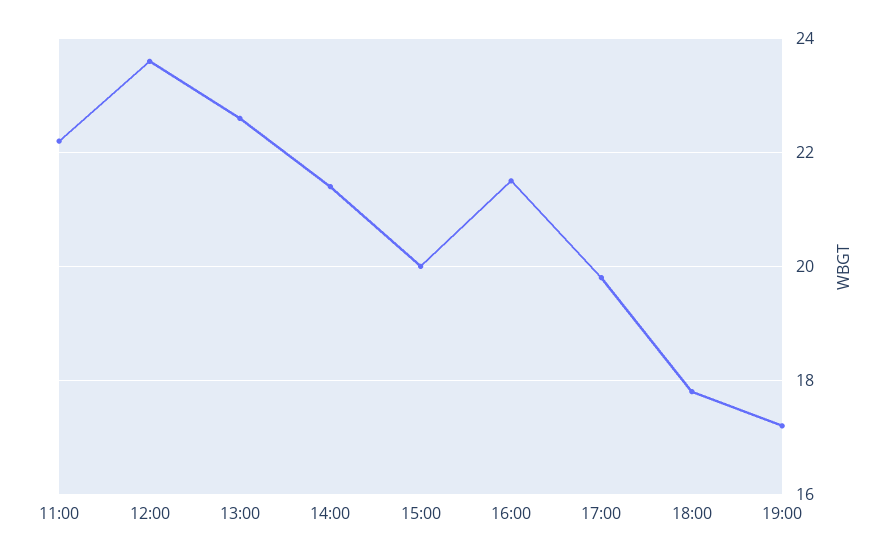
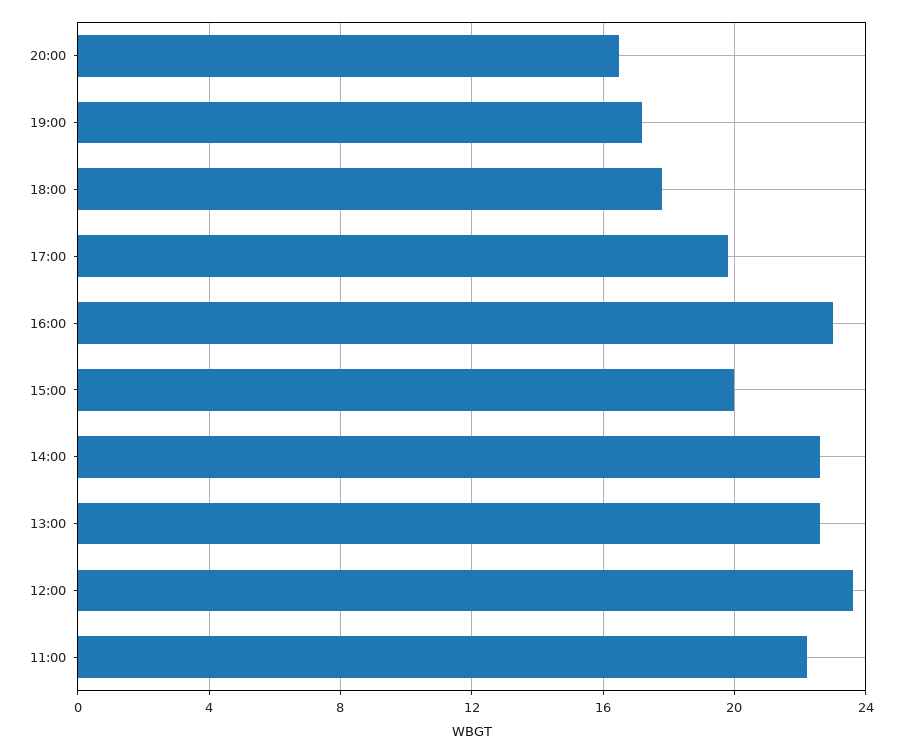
14:00: 21.5 -> 22.5
16:00: 21.5 -> 23
20:00: none -> 16.5

